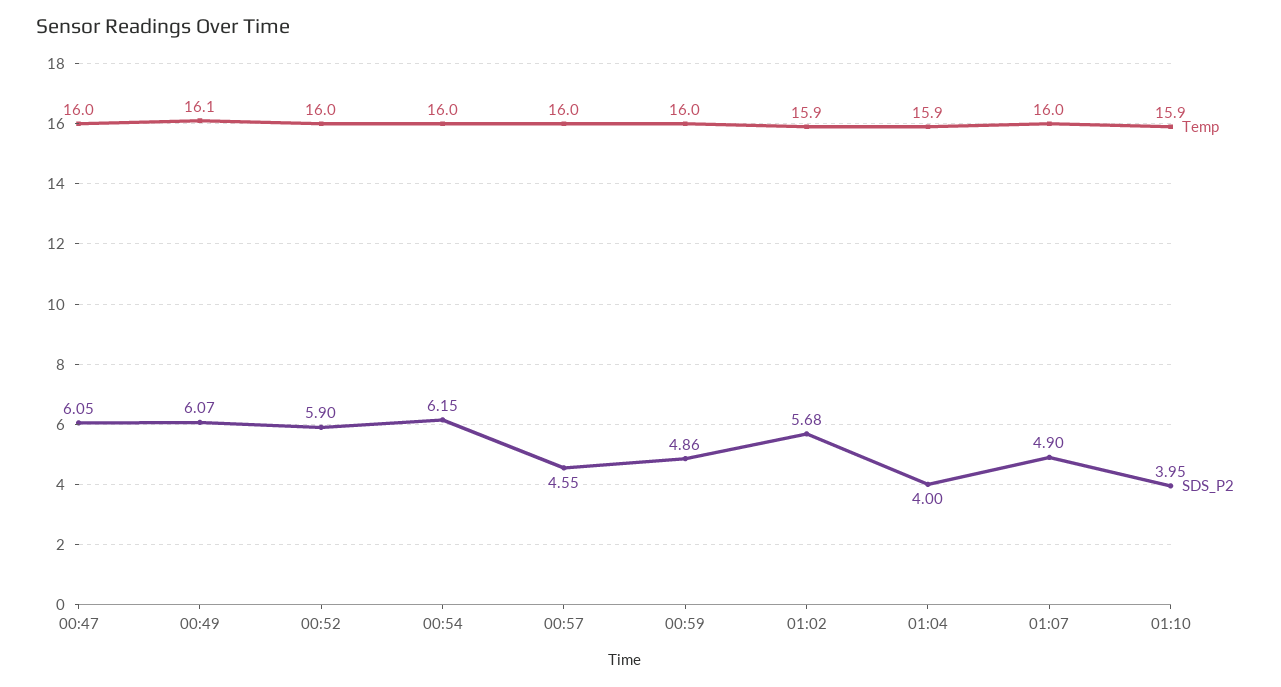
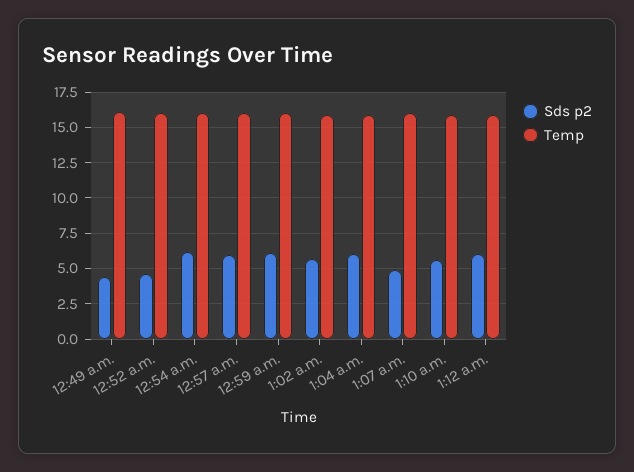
Temp, 00:47: 16 -> none
SDS_P2, 00:47: 6.05 -> none
SDS_P2, 00:49: 6.07 -> 4.5
SDS_P2, 00:52: 5.9 -> 4.5
SDS_P2, 00:57: 4.55 -> 6
SDS_P2, 00:59: 4.86 -> 6
SDS_P2, 01:04: 4 -> 6
SDS_P2, 01:10: 3.95 -> 5.5
SDS_P2, 1:12 a.m.: none -> 6
Temp, 1:12 a.m.: none -> 16

